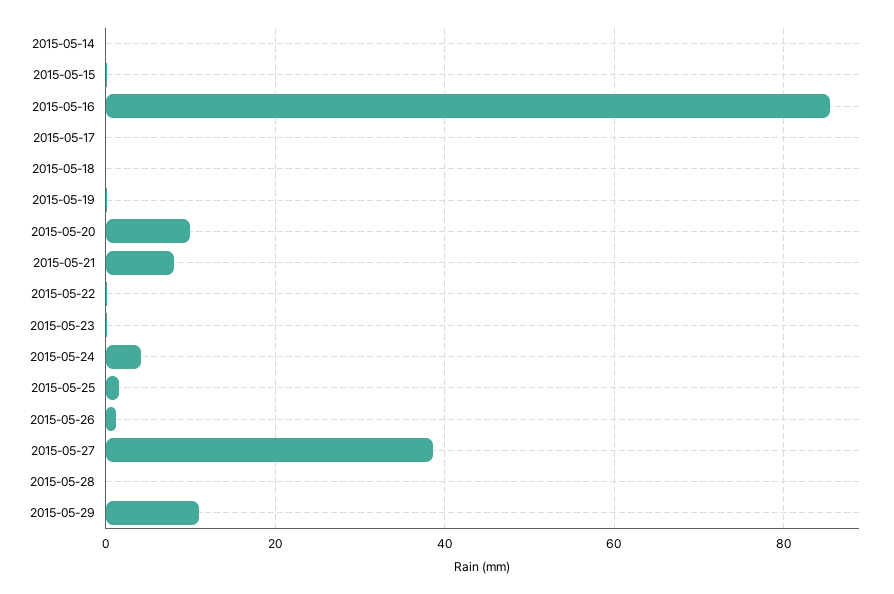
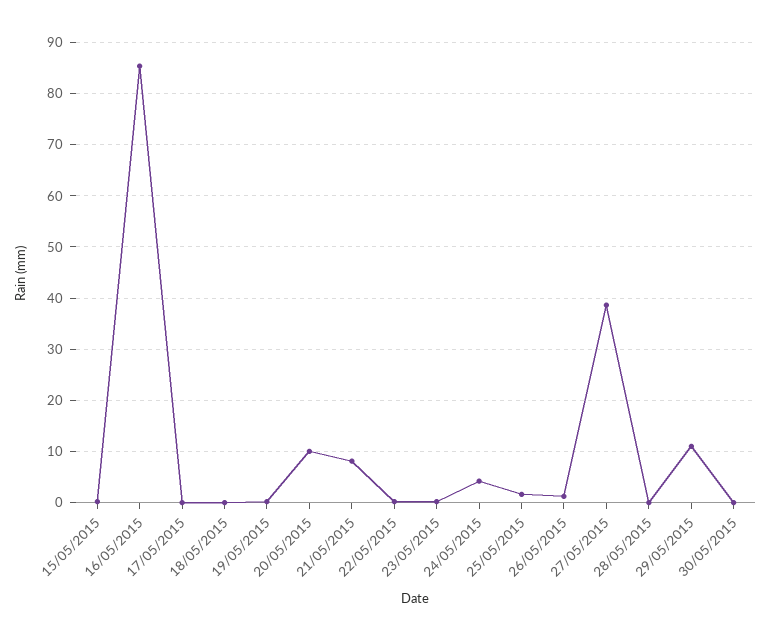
2015-05-14: 0 -> none
30/05/2015: none -> 0

